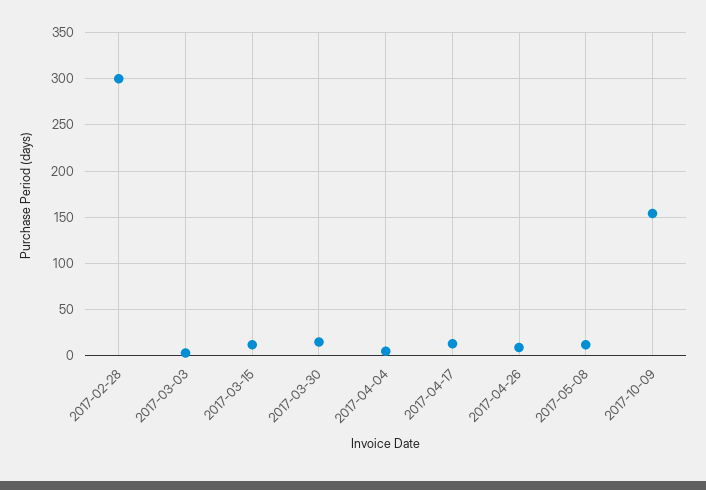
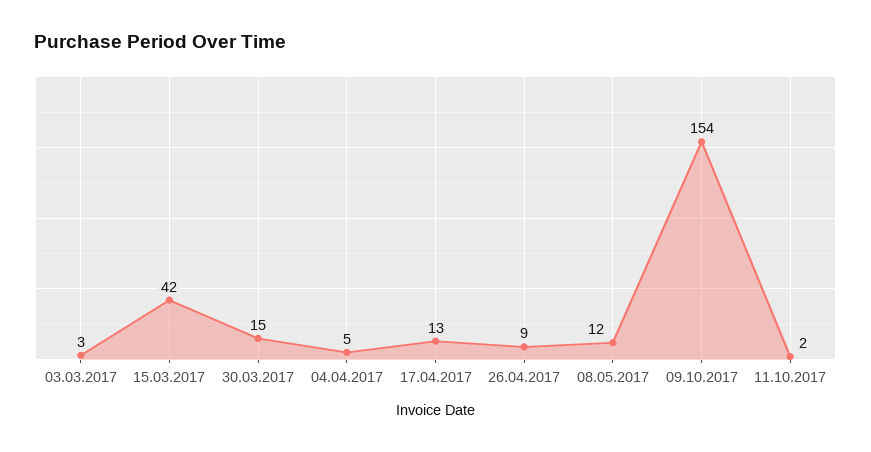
2017-02-28: 300 -> none
2017-03-15: 10 -> 42
11.10.2017: none -> 2

